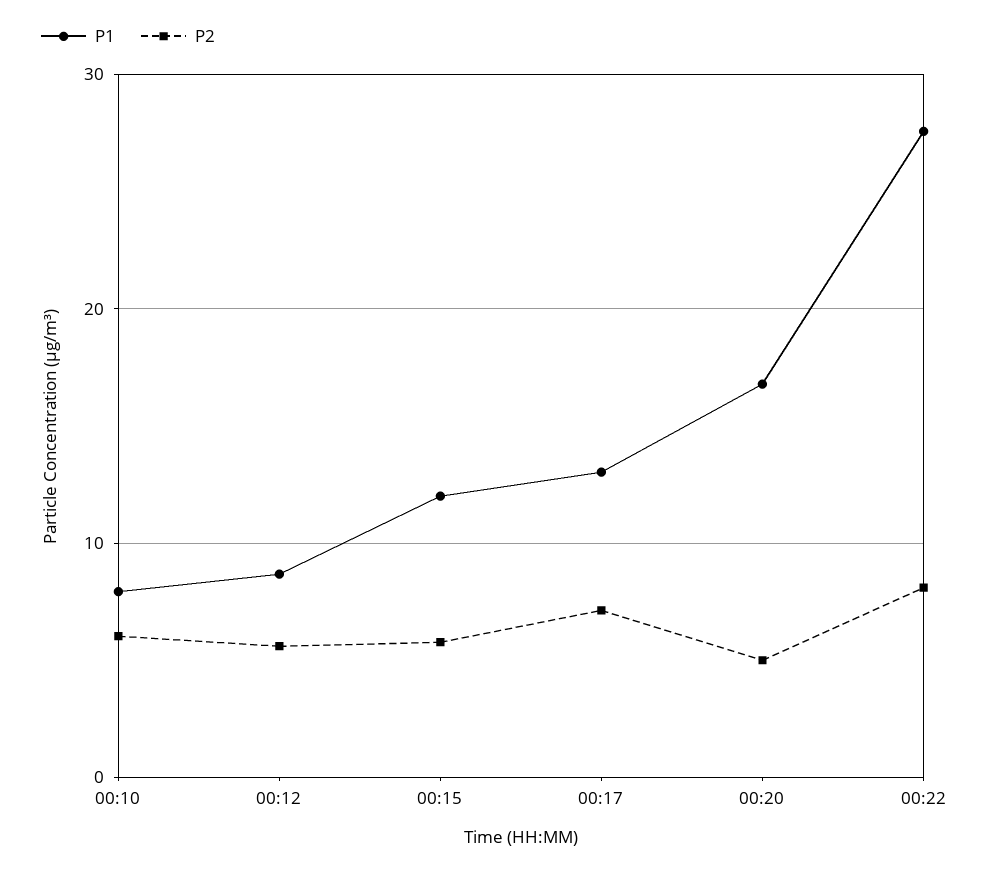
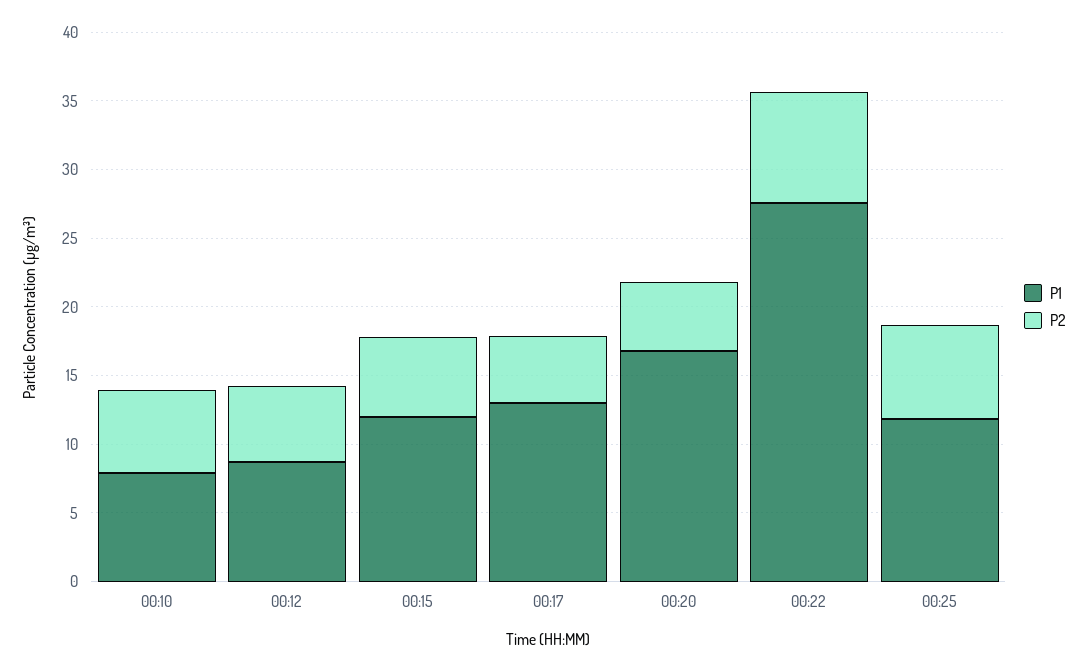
P2, 00:17: 7 -> 5
P1, 00:25: none -> 12
P2, 00:25: none -> 7

